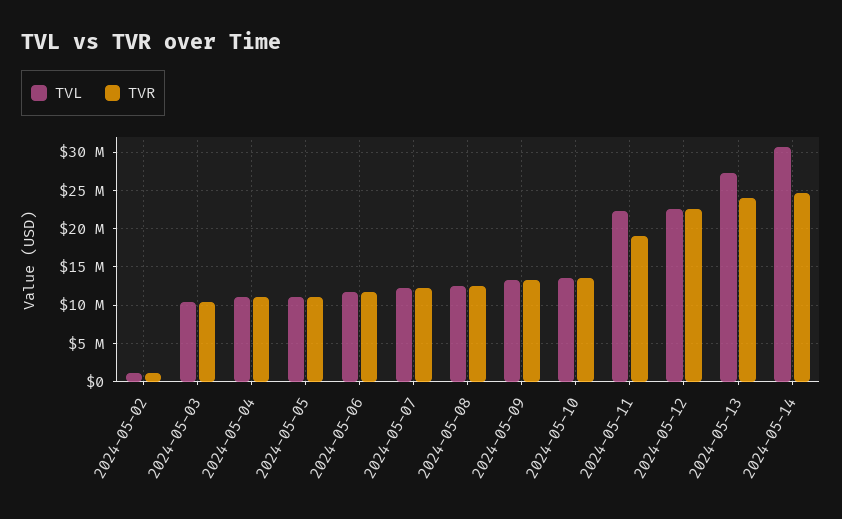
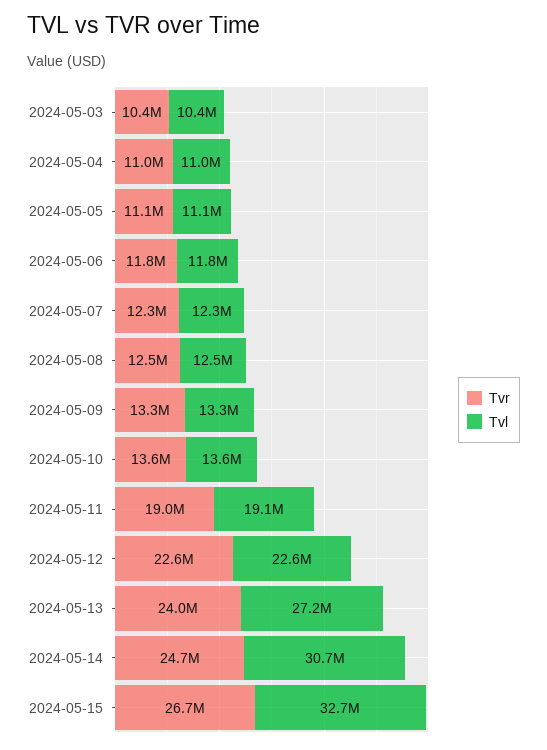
TVL, 2024-05-02: 1000000 -> none
TVR, 2024-05-02: 1000000 -> none
TVL, 2024-05-11: 22000000 -> 19100000
TVR, 2024-05-15: none -> 26700000
TVL, 2024-05-15: none -> 32700000

